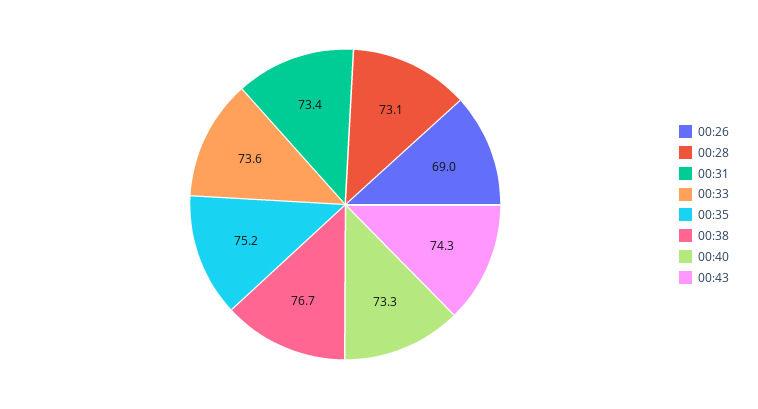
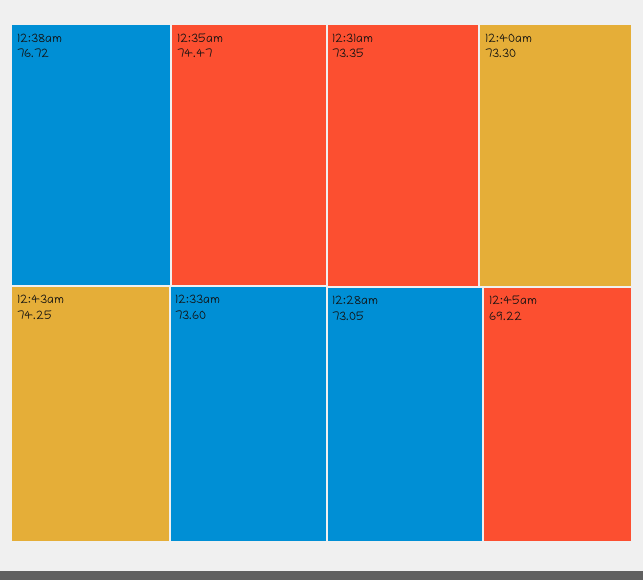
00:26: 69 -> none
00:35: 75.2 -> 74.47
12:45am: none -> 69.22

